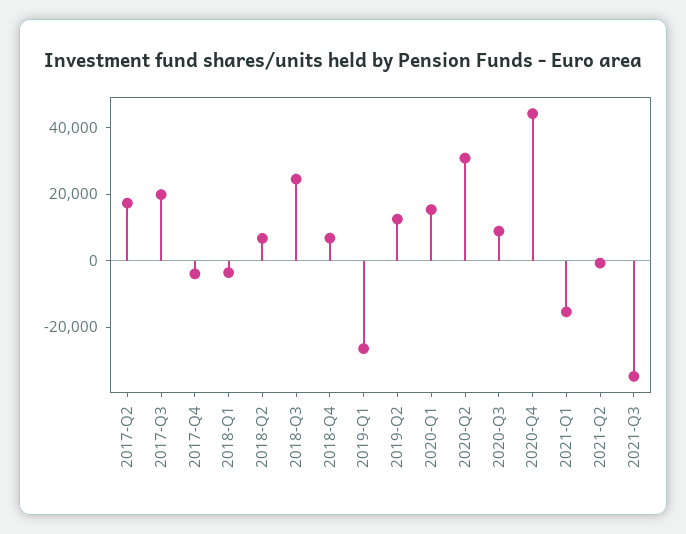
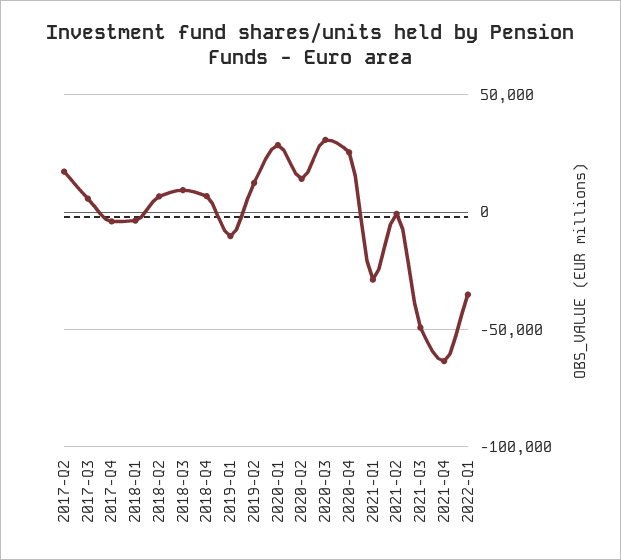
2017-Q3: 20000 -> 5000
2018-Q3: 25000 -> 10000
2019-Q1: -25000 -> -10000
2020-Q1: 15000 -> 30000
2020-Q2: 30000 -> 15000
2020-Q3: 10000 -> 30000
2020-Q4: 45000 -> 25000
2021-Q1: -15000 -> -30000
2021-Q3: -35000 -> -50000
2021-Q4: none -> -65000
2022-Q1: none -> -35000

